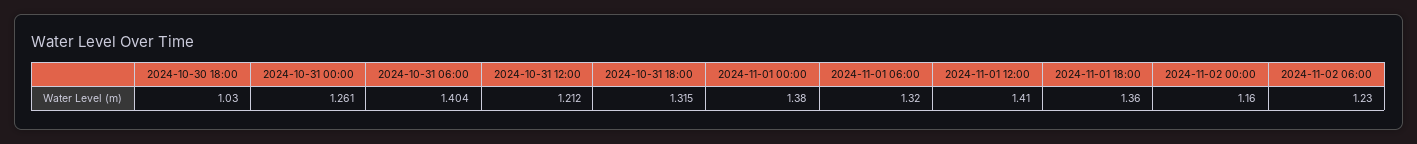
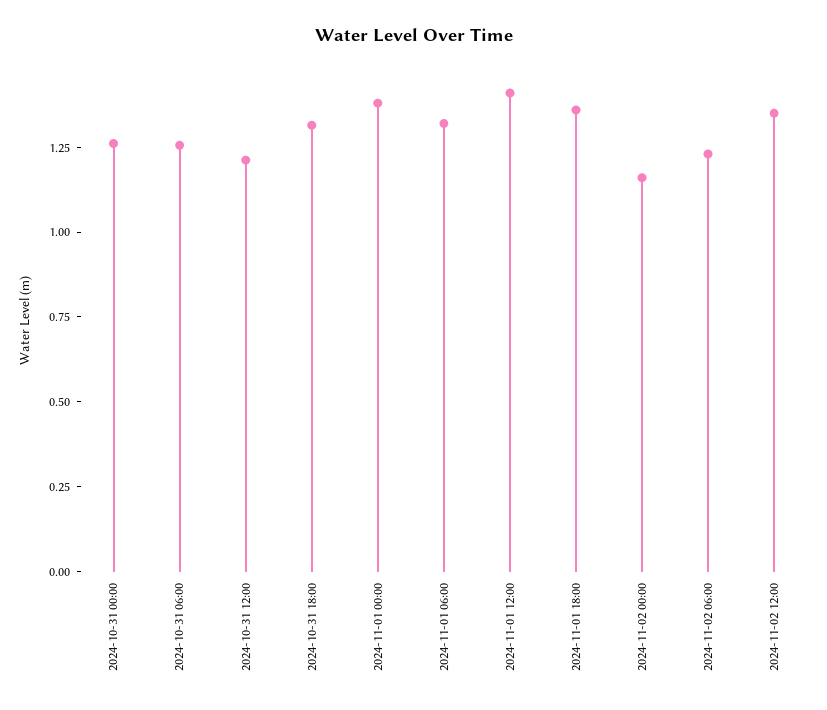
2024-10-30 18:00: 1.03 -> none
2024-10-31 06:00: 1.404 -> 1.25
2024-11-02 12:00: none -> 1.35

